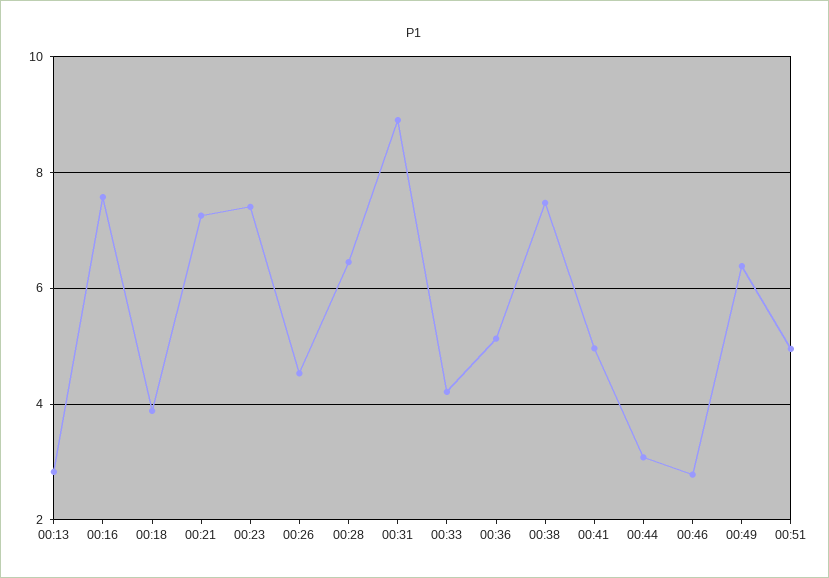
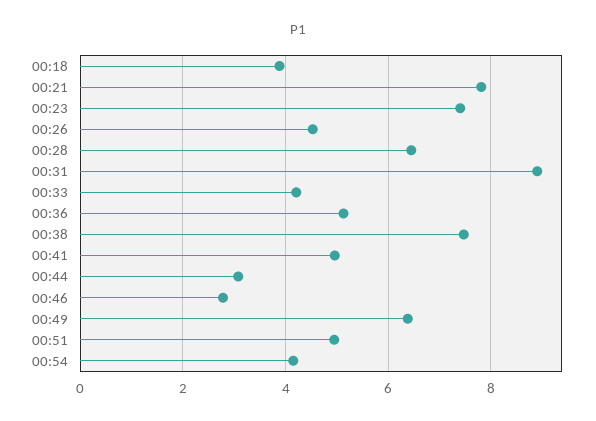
00:13: 2.8 -> none
00:16: 7.6 -> none
00:21: 7.2 -> 7.8
00:54: none -> 4.2

